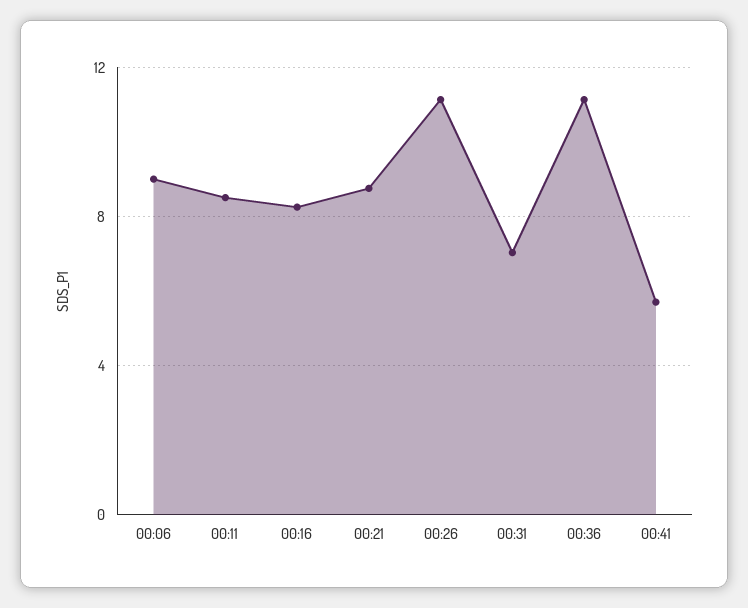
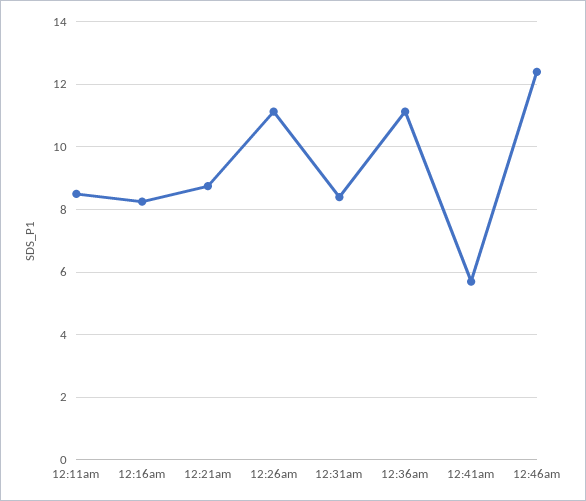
00:06: 9 -> none
00:31: 7 -> 8.4
12:46am: none -> 12.4

